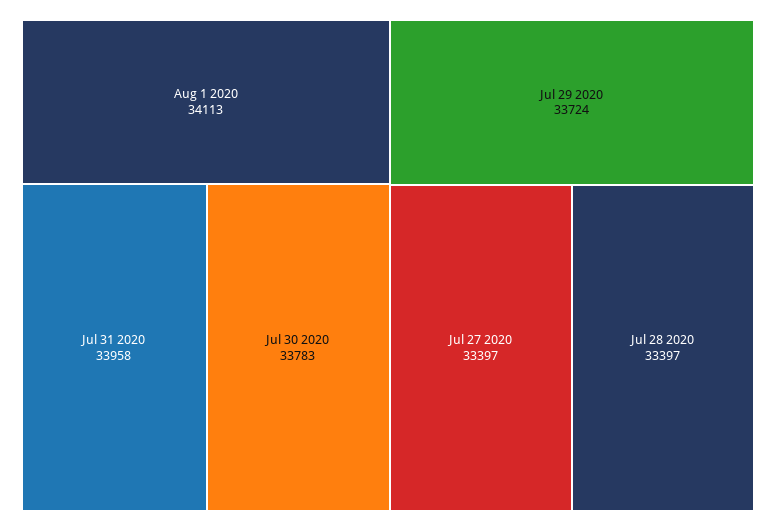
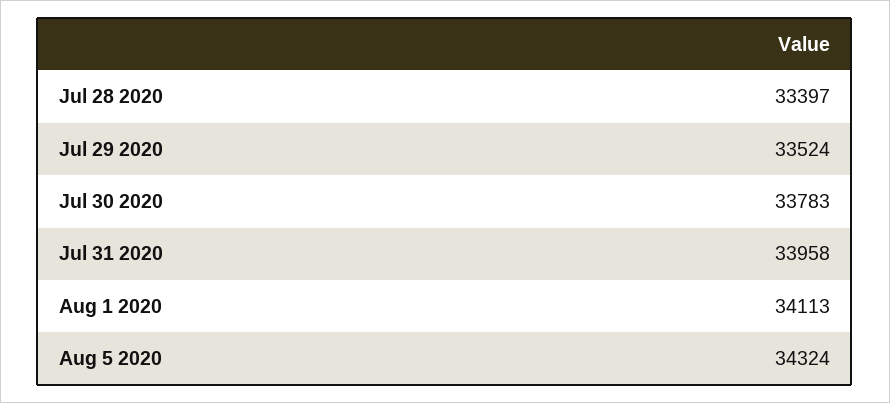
Jul 29 2020: 33724 -> 33524
Jul 27 2020: 33397 -> none
Aug 5 2020: none -> 34324

